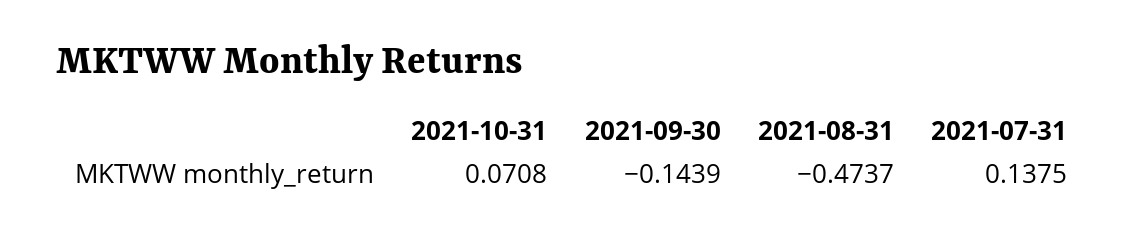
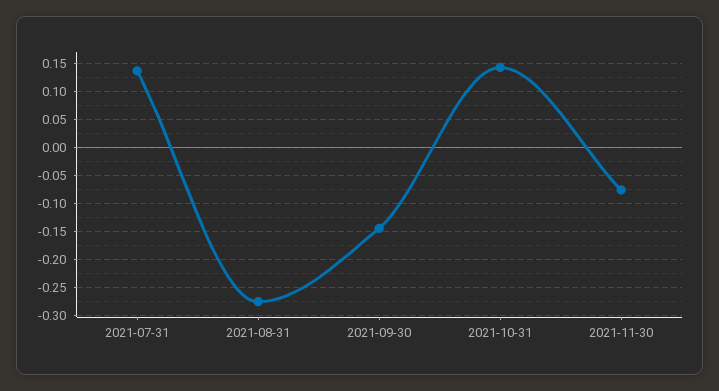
2021-10-31: 0.0708 -> 0.15
2021-08-31: -0.4737 -> -0.275
2021-11-30: none -> -0.075

